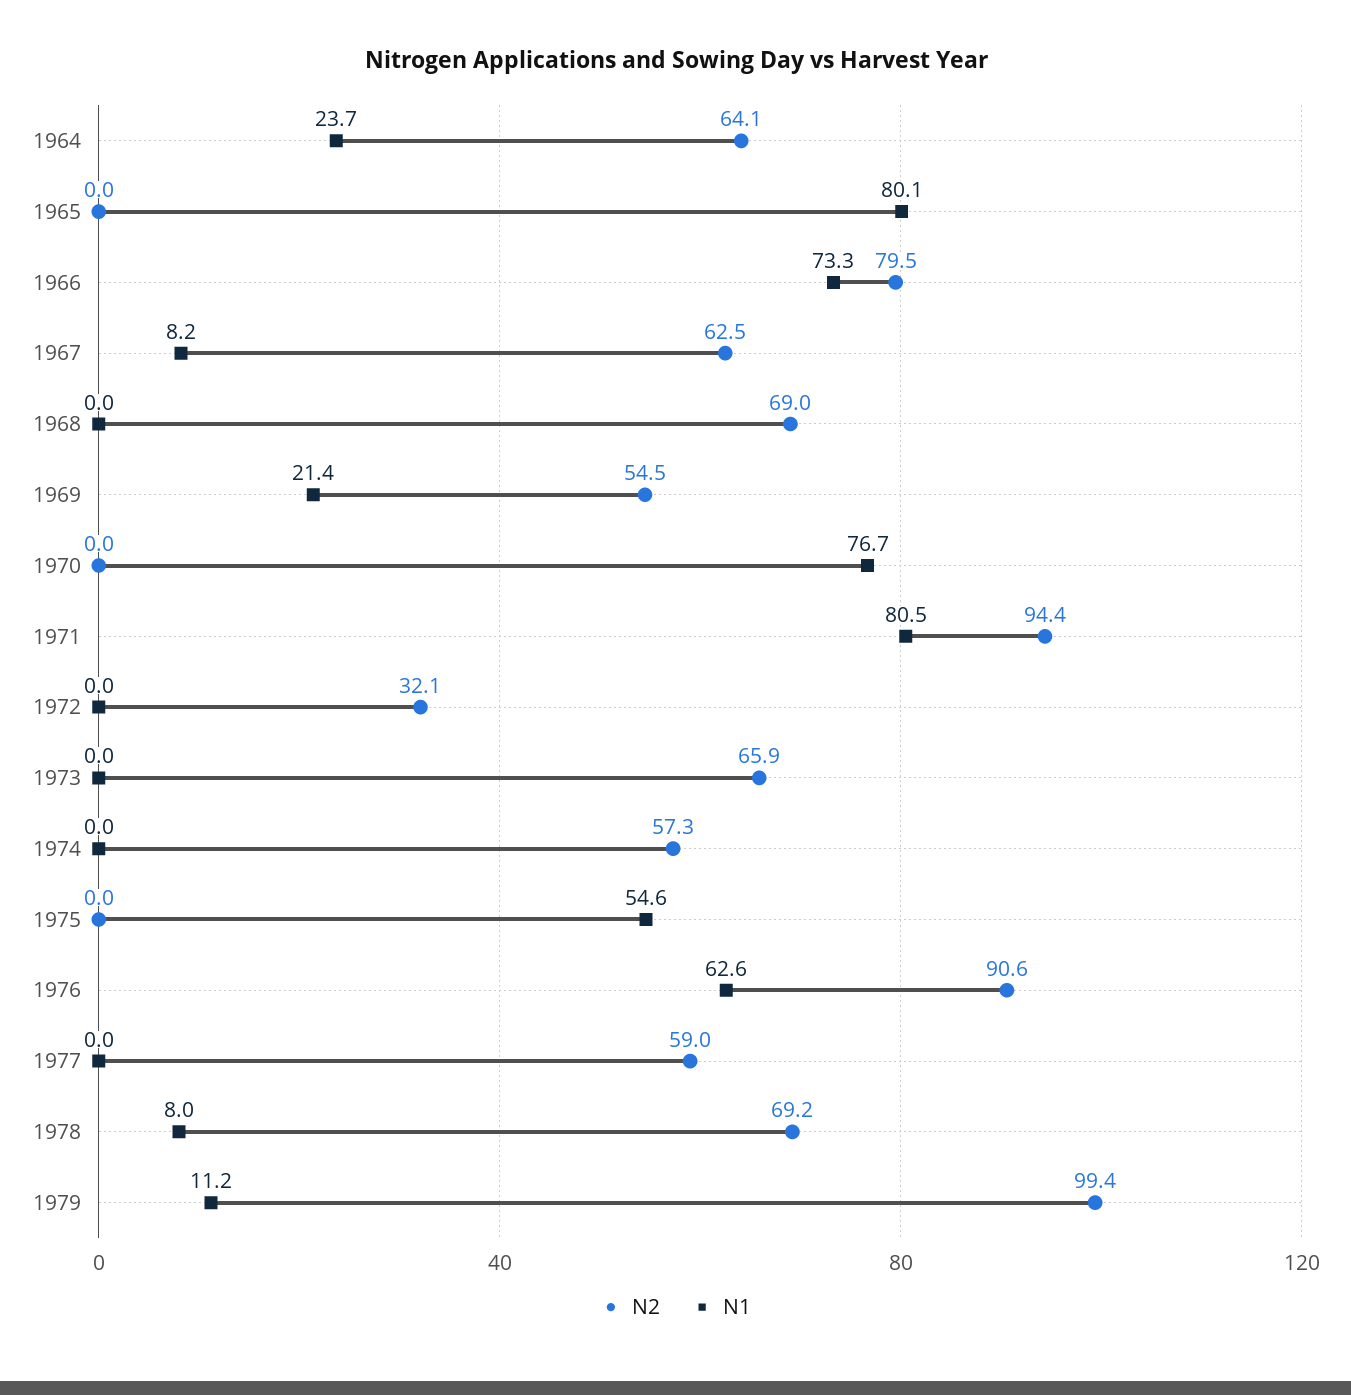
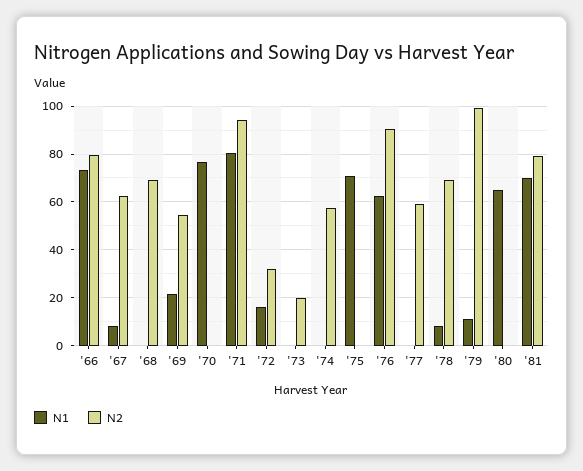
N2, 1964: 64.1 -> none
N1, 1964: 23.7 -> none
N2, 1965: 0 -> none
N1, 1965: 80.1 -> none
N1, 1972: 0 -> 15
N2, 1973: 65.9 -> 20
N1, 1975: 54.6 -> 70
N1, '80: none -> 65
N2, '80: none -> 0
N1, '81: none -> 70
N2, '81: none -> 80

